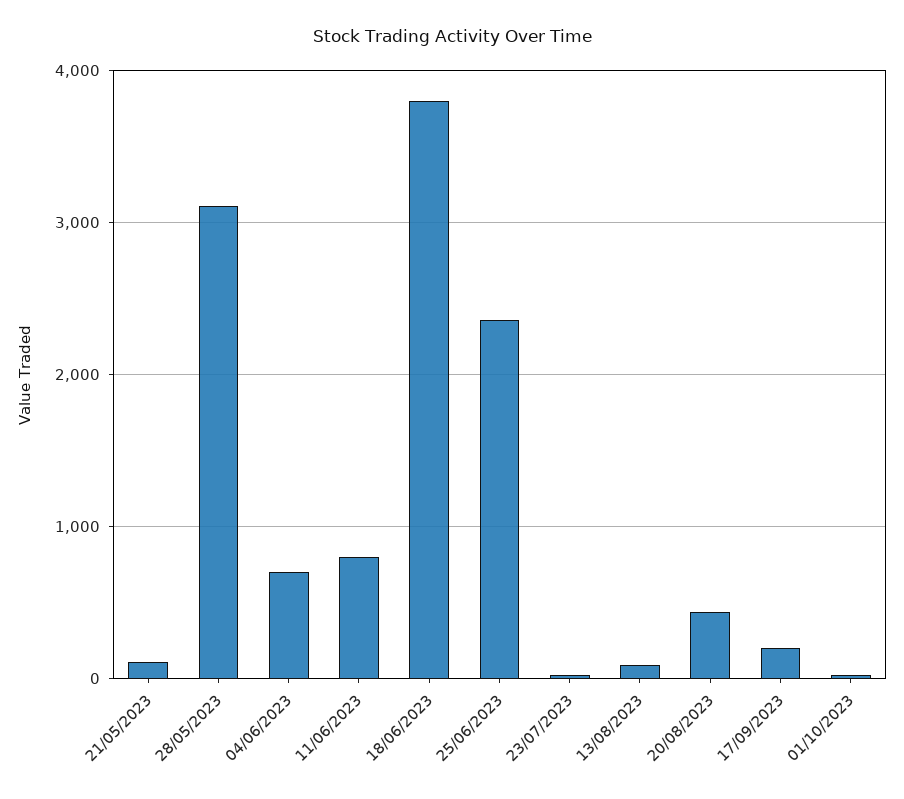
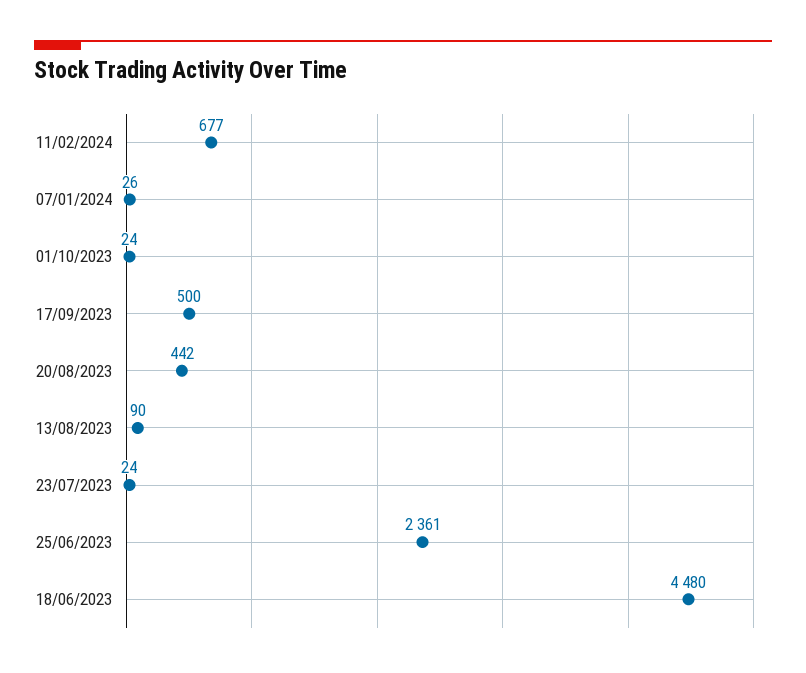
21/05/2023: 100 -> none
28/05/2023: 3100 -> none
04/06/2023: 700 -> none
11/06/2023: 800 -> none
18/06/2023: 3800 -> 4480
17/09/2023: 200 -> 500
11/02/2024: none -> 677
07/01/2024: none -> 26

